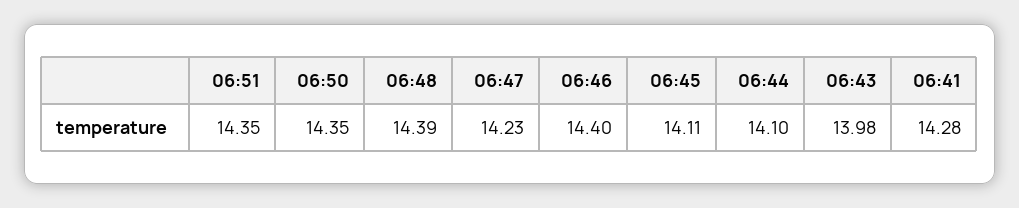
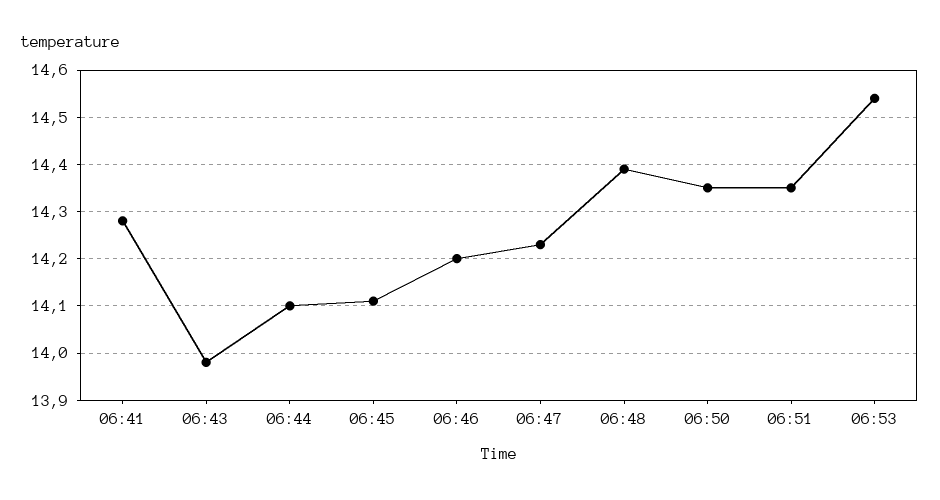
06:46: 14.4 -> 14.2
06:53: none -> 14.55

